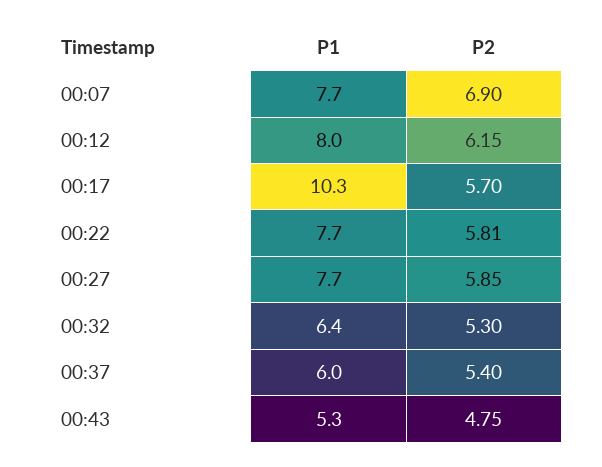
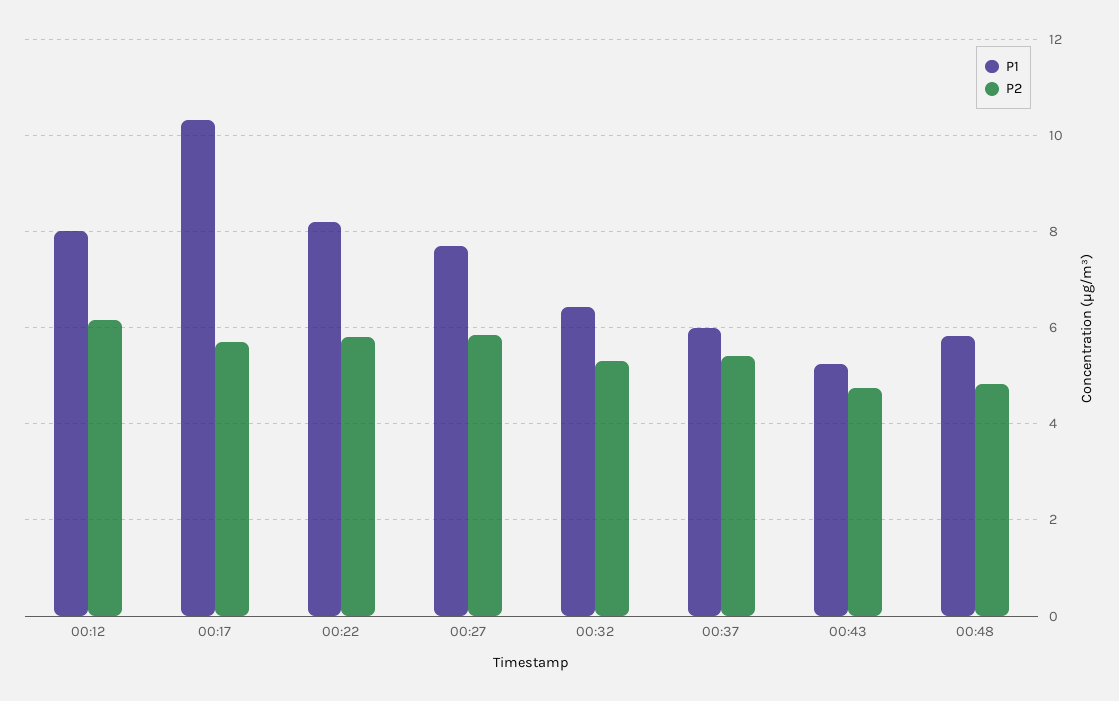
P1, 00:07: 7.7 -> none
P2, 00:07: 6.9 -> none
P1, 00:22: 7.7 -> 8.2
P1, 00:48: none -> 5.8
P2, 00:48: none -> 4.8

